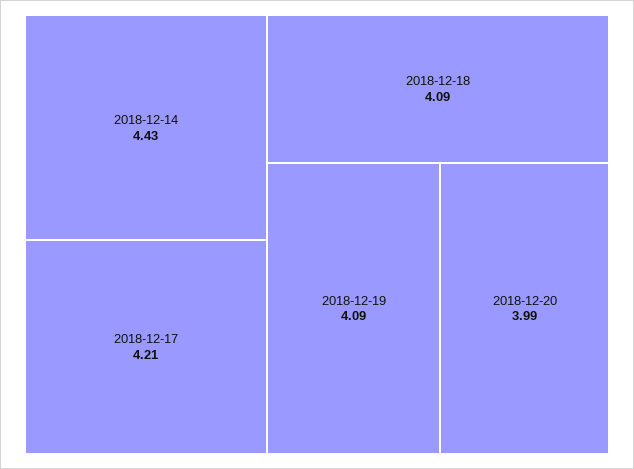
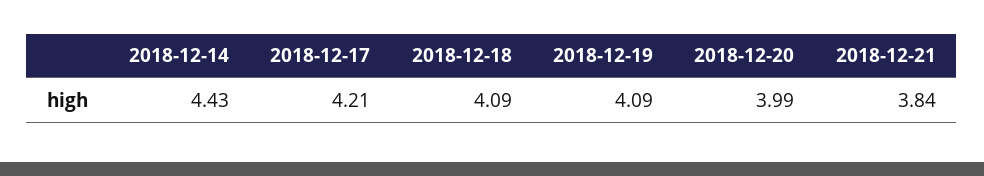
2018-12-21: none -> 3.84

